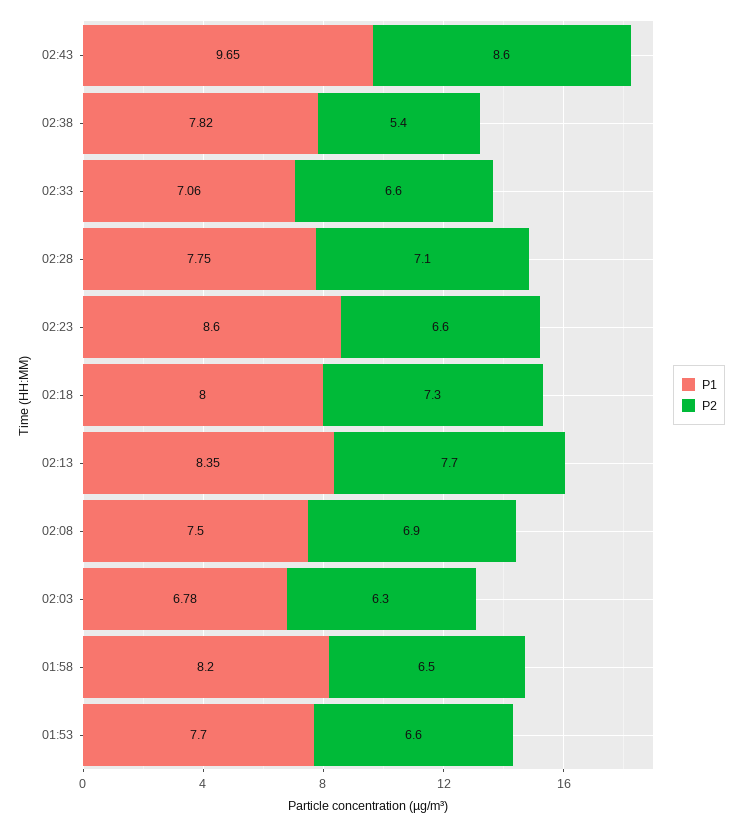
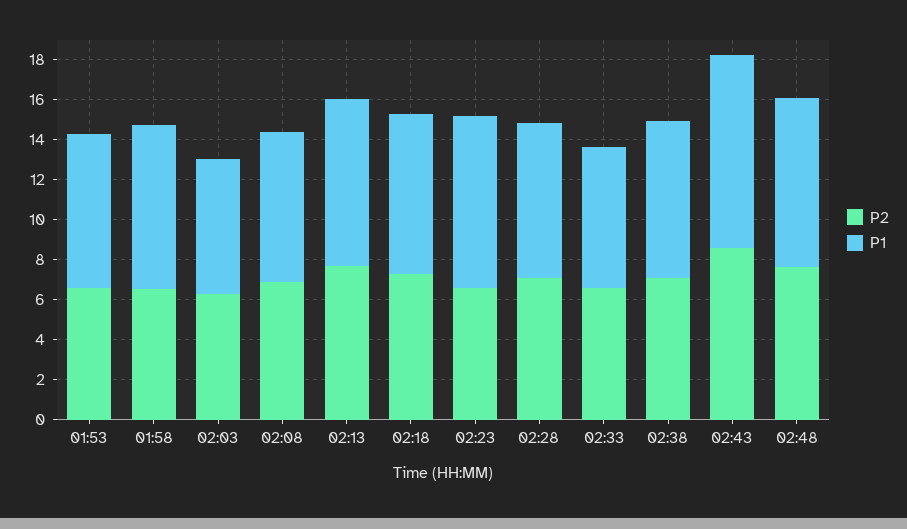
P2, 02:38: 5.4 -> 7
P2, 02:48: none -> 7.5
P1, 02:48: none -> 8.5

